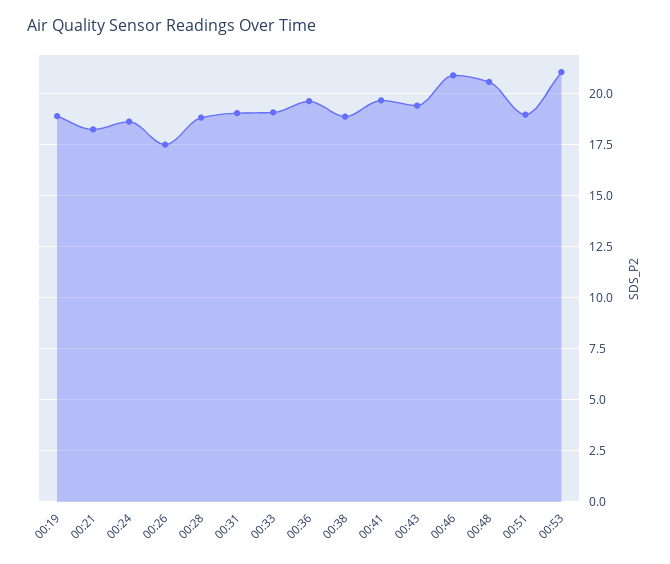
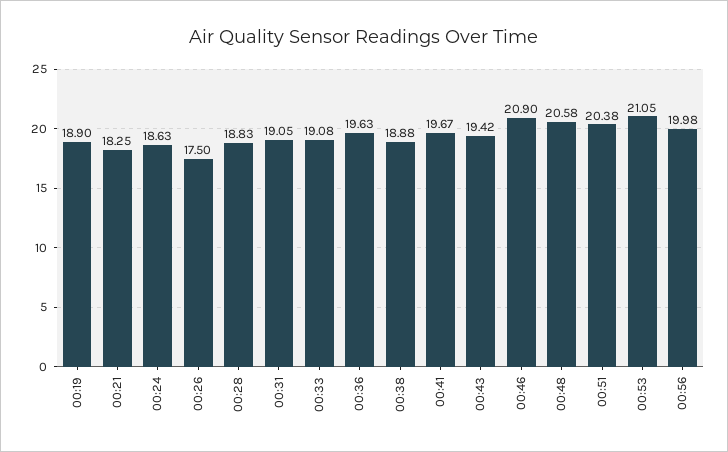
00:51: 19 -> 20.38
00:56: none -> 19.98

